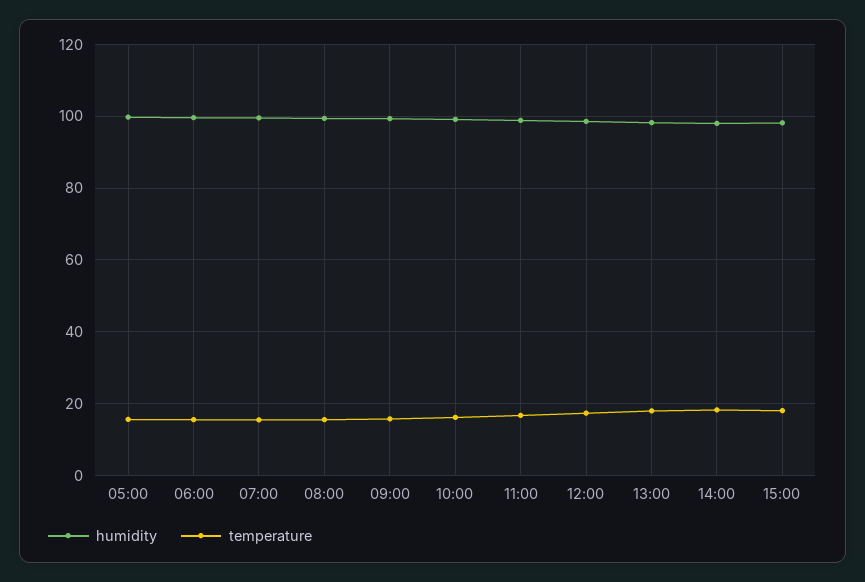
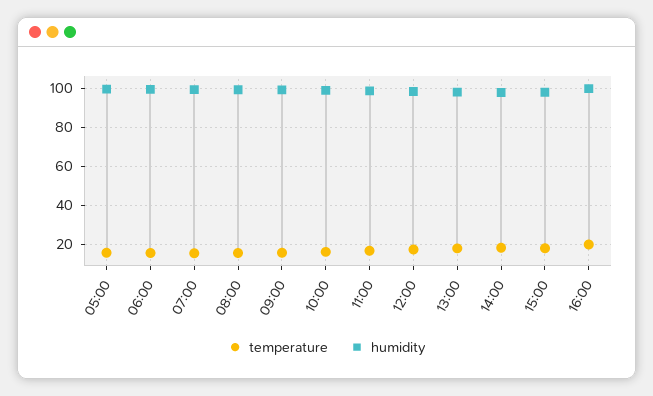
temperature, 16:00: none -> 20
humidity, 16:00: none -> 100

